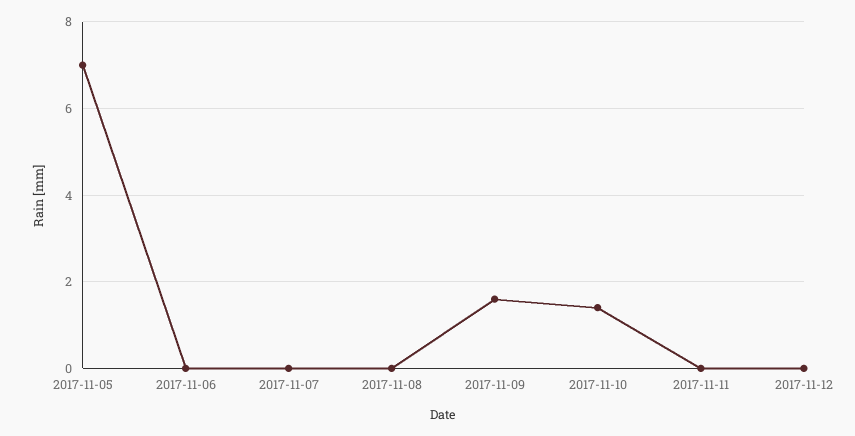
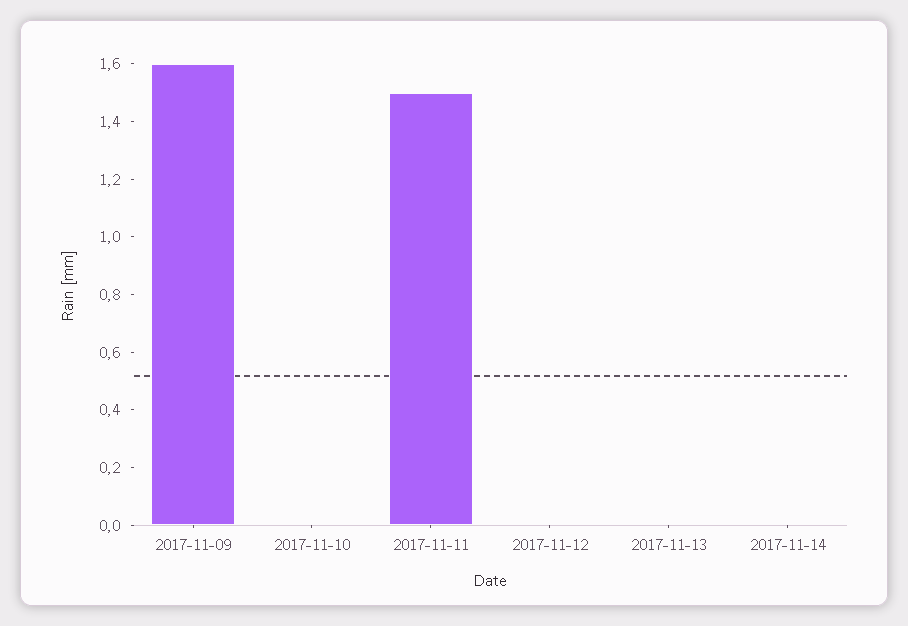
2017-11-05: 7 -> none
2017-11-06: 0 -> none
2017-11-07: 0 -> none
2017-11-08: 0 -> none
2017-11-10: 1.5 -> 0
2017-11-11: 0 -> 1.5
2017-11-13: none -> 0
2017-11-14: none -> 0

